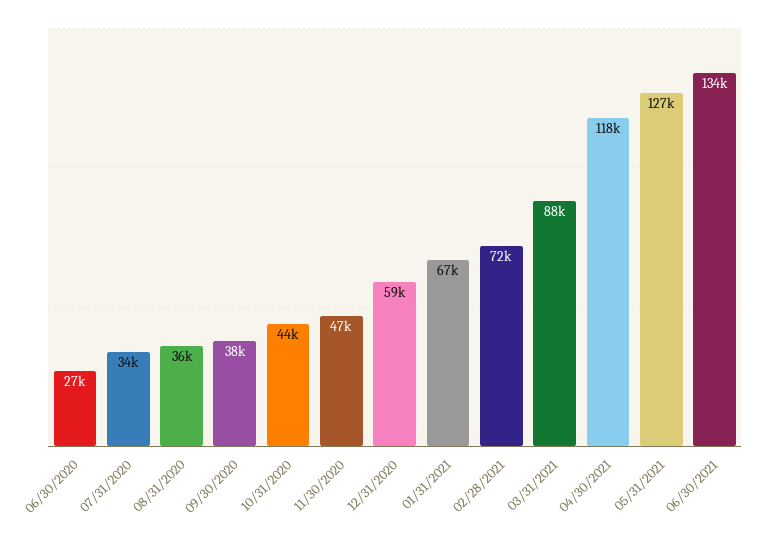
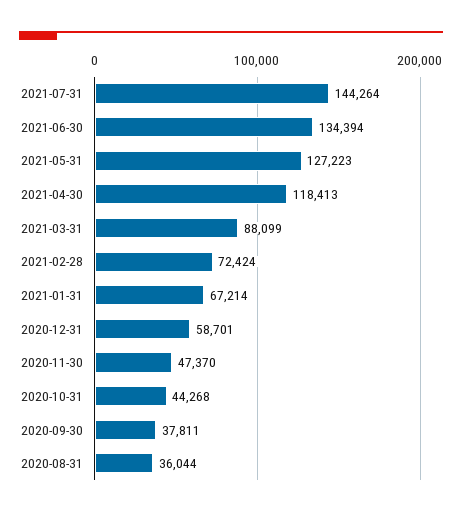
06/30/2020: 27000 -> none
07/31/2020: 34000 -> none
2021-07-31: none -> 144264

